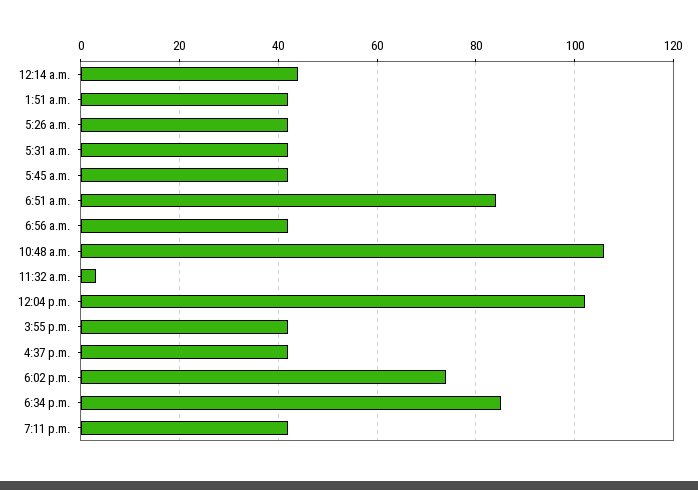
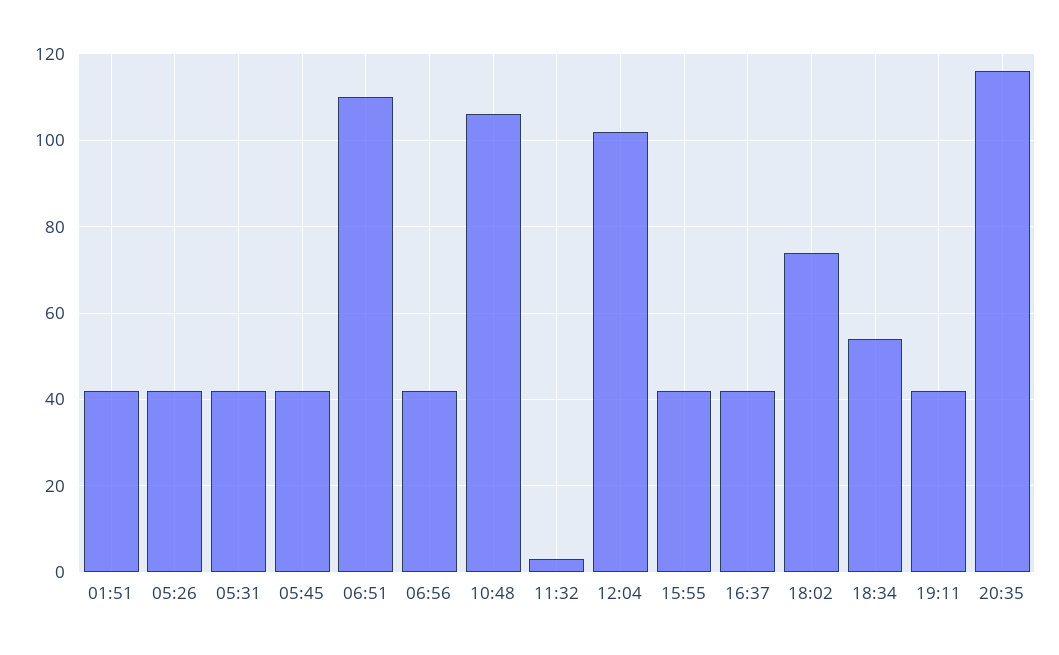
12:14 a.m.: 45 -> none
6:51 a.m.: 85 -> 110
6:34 p.m.: 85 -> 55
20:35: none -> 115

